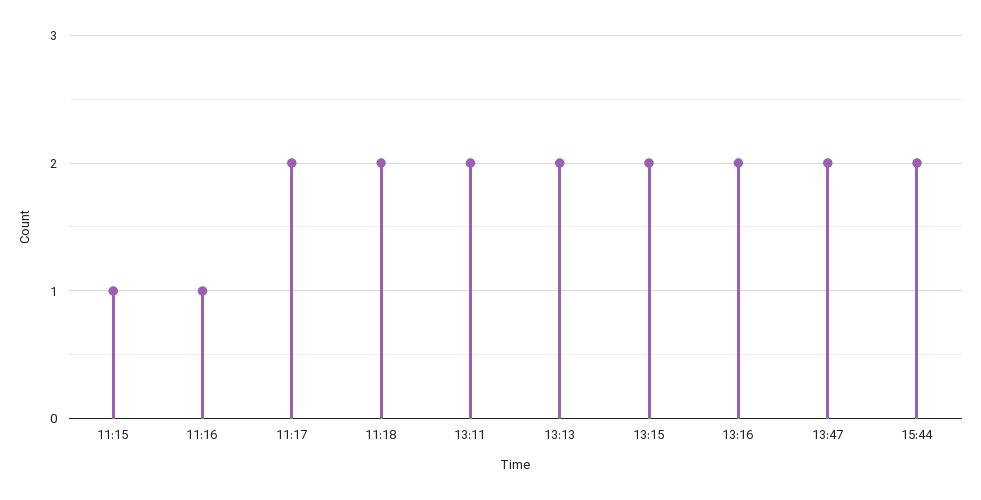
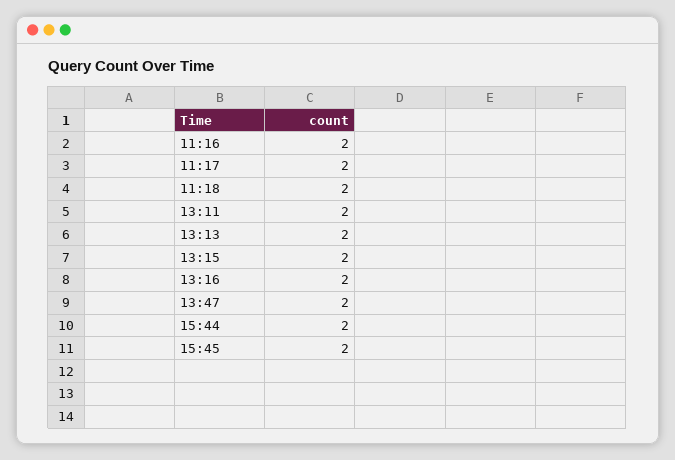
11:15: 1 -> none
11:16: 1 -> 2
15:45: none -> 2

